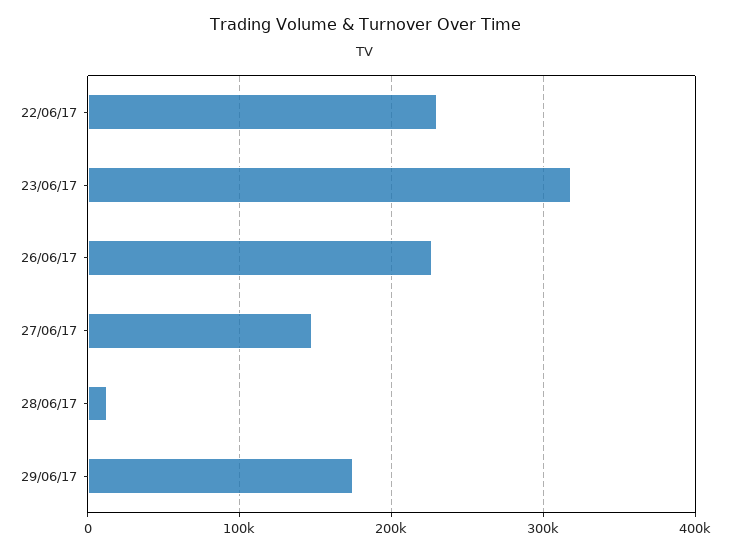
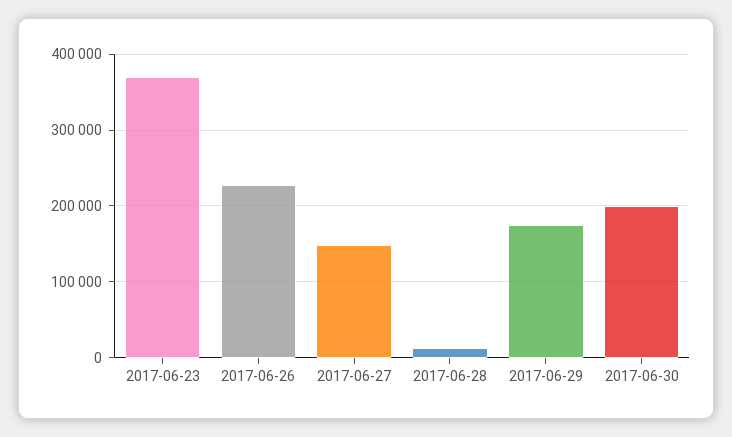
22/06/17: 230000 -> none
23/06/17: 320000 -> 370000
2017-06-30: none -> 200000

